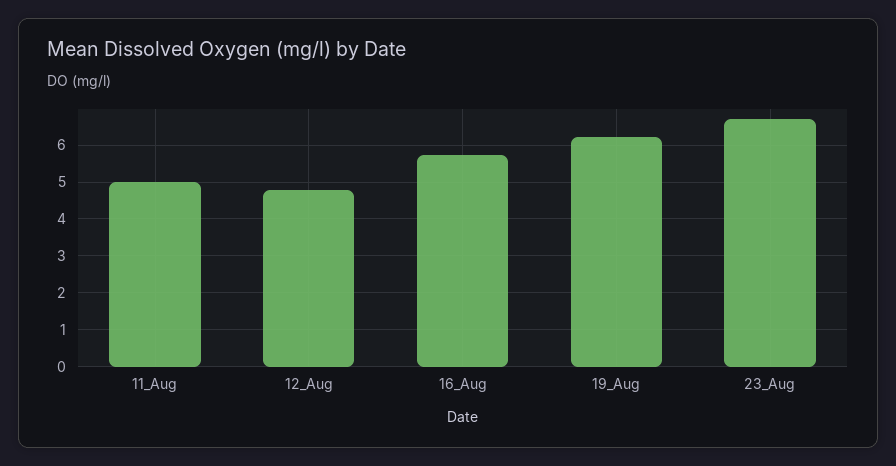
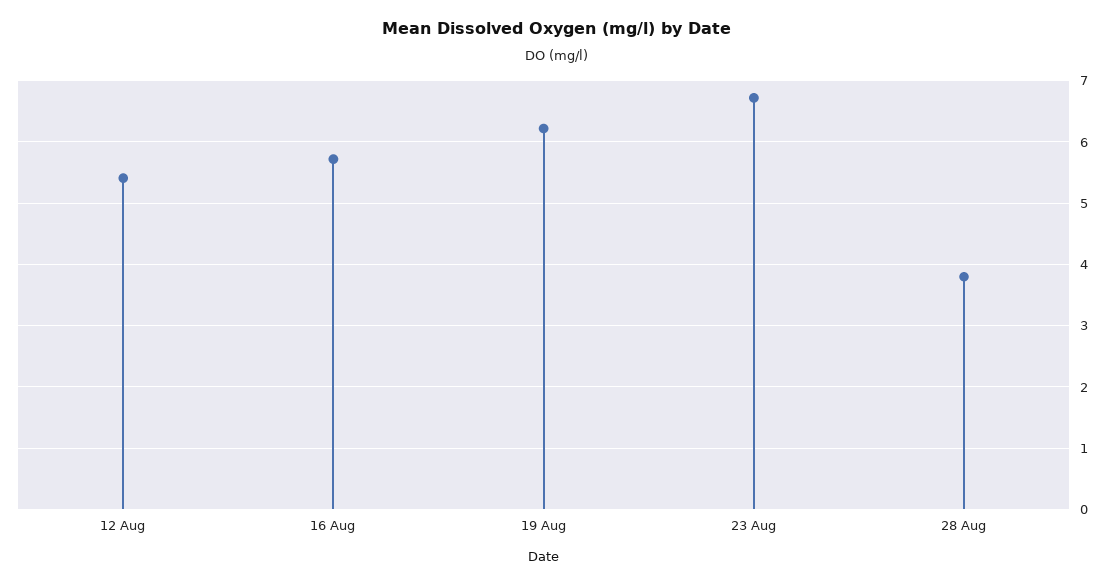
11_Aug: 5 -> none
12_Aug: 4.8 -> 5.4
28 Aug: none -> 3.8

